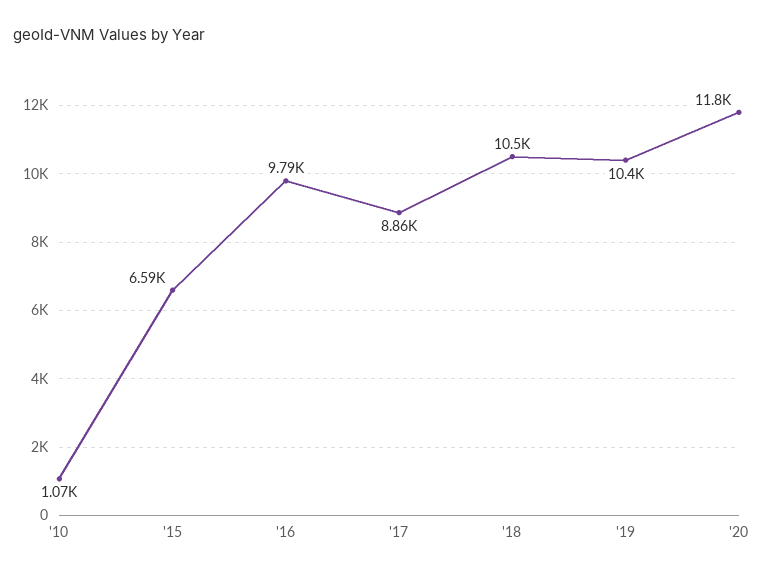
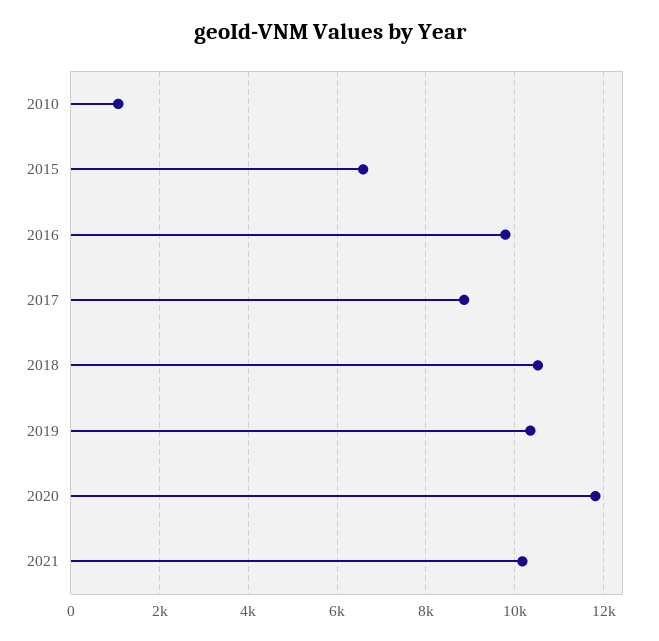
2021: none -> 10200

